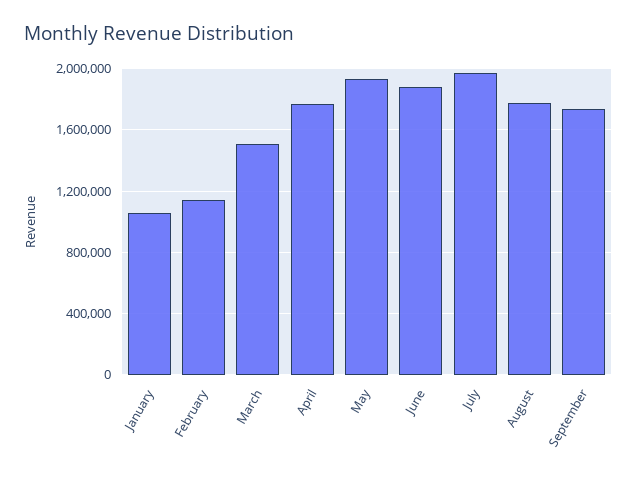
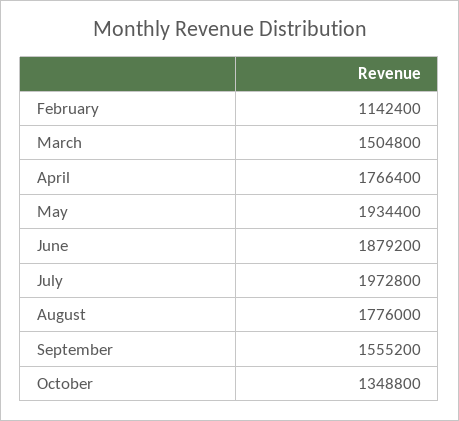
January: 1050000 -> none
September: 1750000 -> 1555200
October: none -> 1348800

